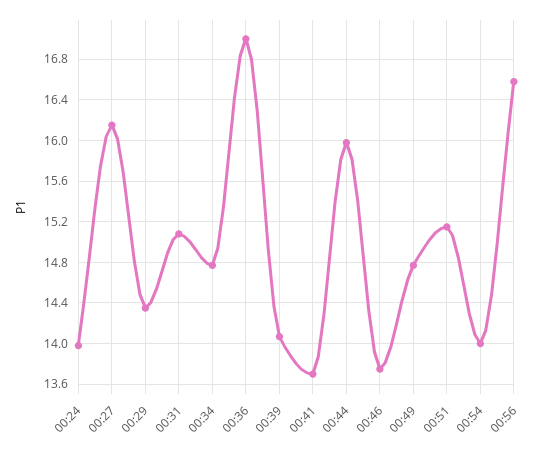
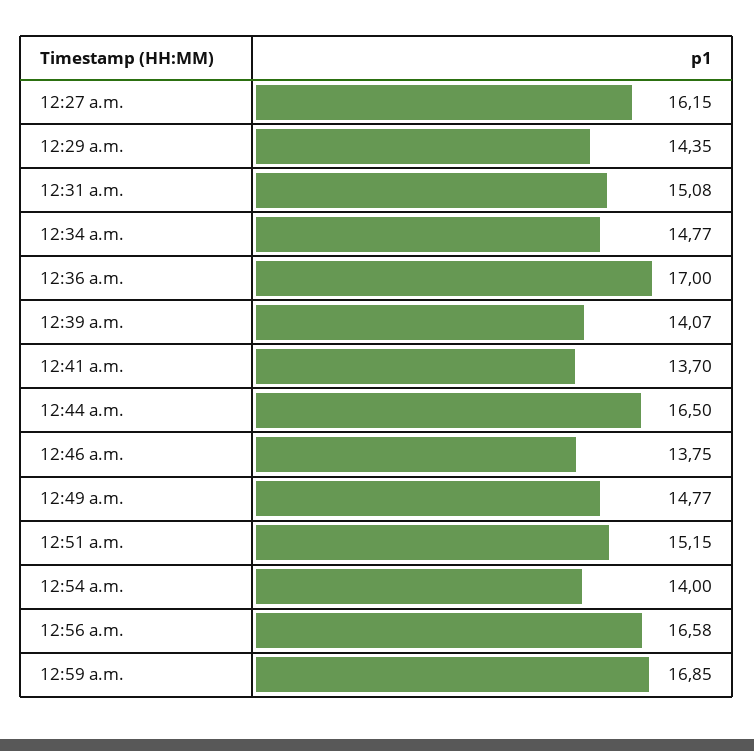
00:24: 14 -> none
00:44: 16 -> 16.5
12:59 a.m.: none -> 16.85

